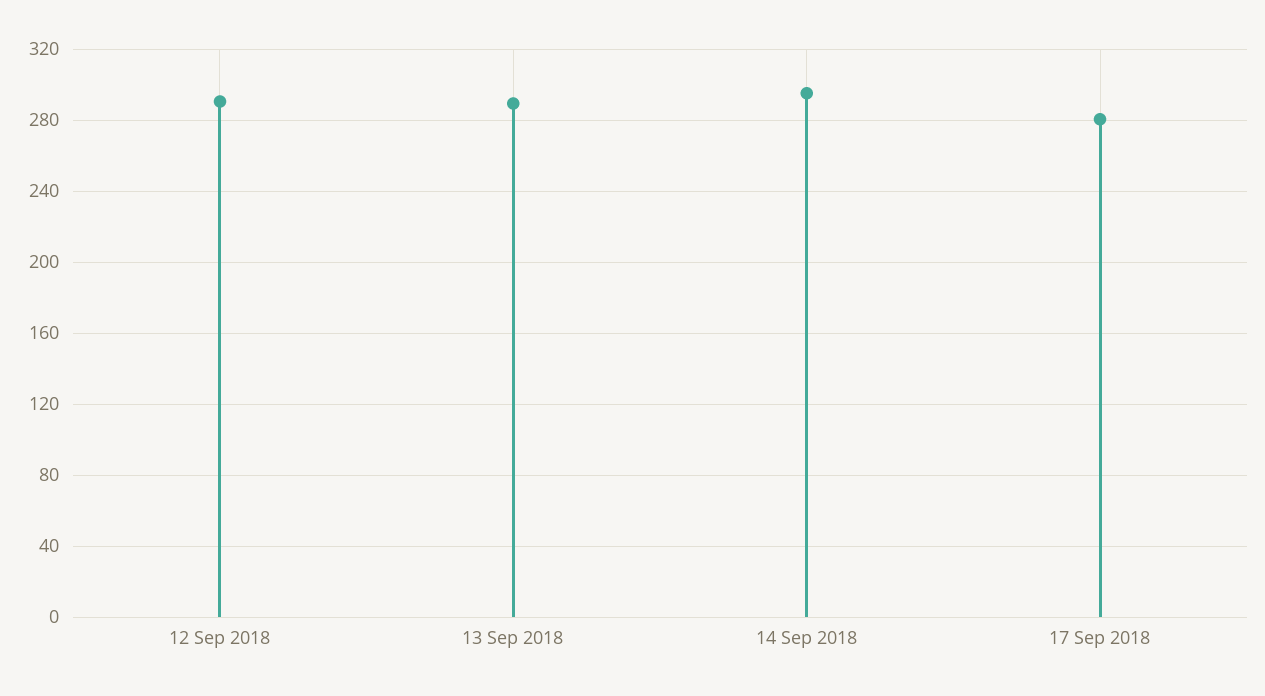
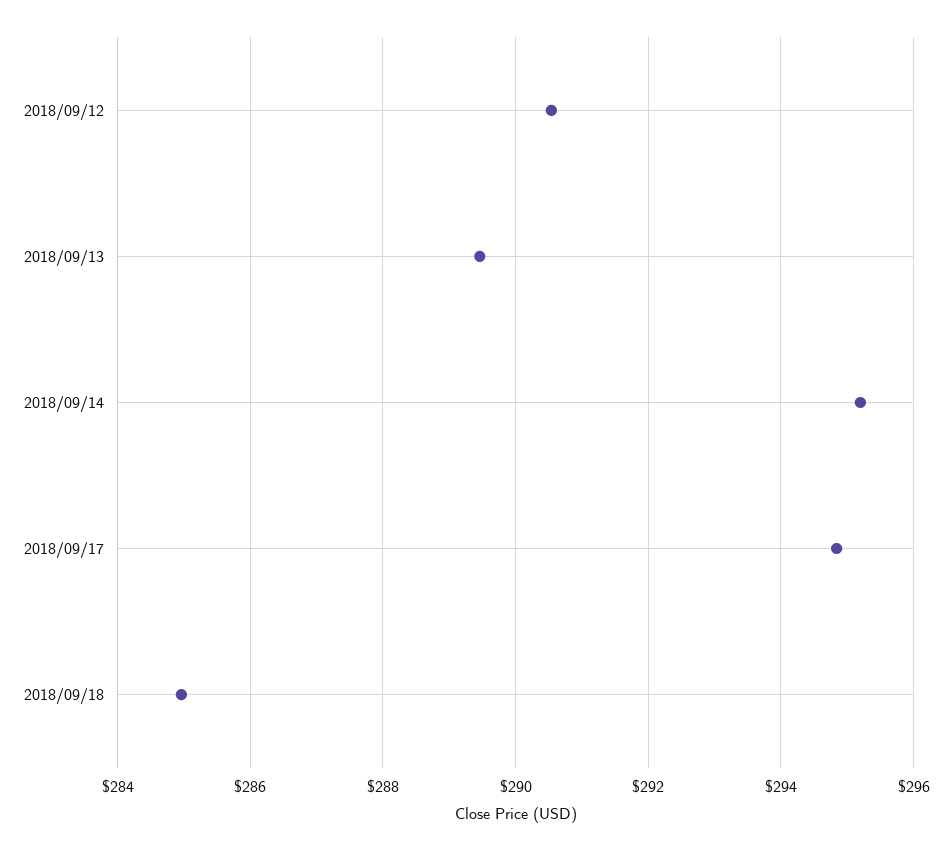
17 Sep 2018: 280 -> 294.8
2018/09/18: none -> 285

